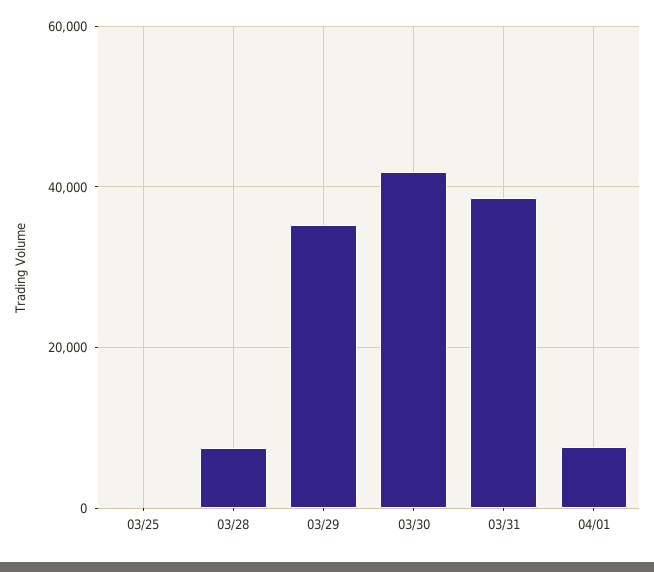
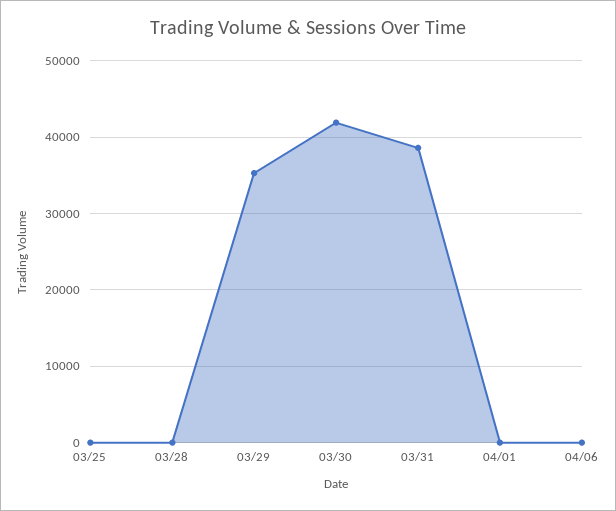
03/28: 8000 -> 0
04/01: 8000 -> 0
04/06: none -> 0

